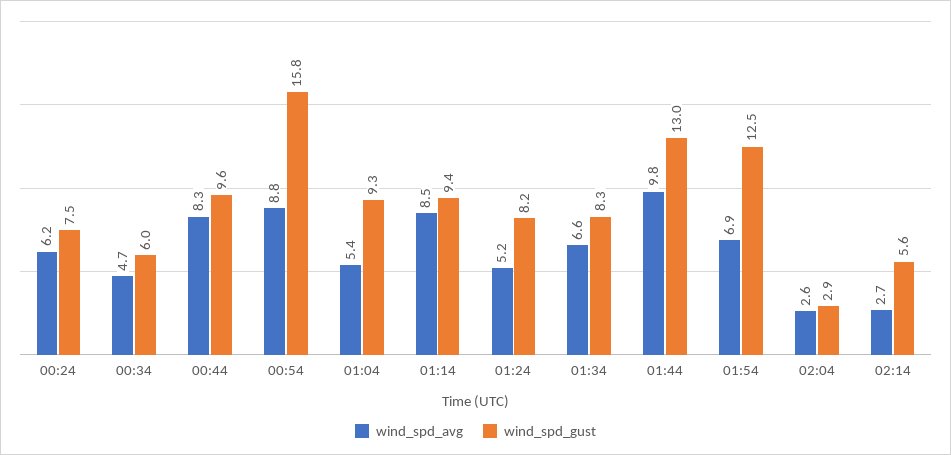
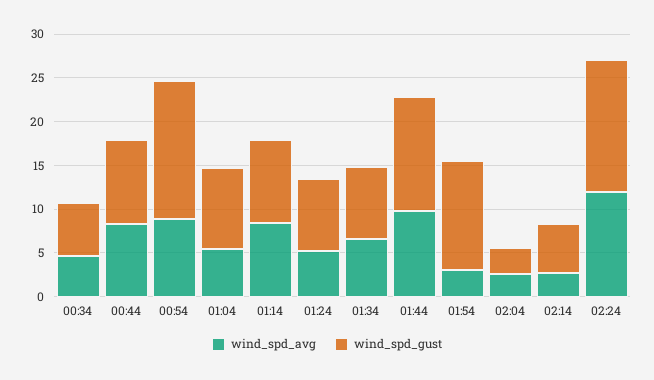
wind_spd_avg, 00:24: 6.2 -> none
wind_spd_gust, 00:24: 7.5 -> none
wind_spd_avg, 01:54: 6.9 -> 3
wind_spd_avg, 02:24: none -> 12
wind_spd_gust, 02:24: none -> 15

